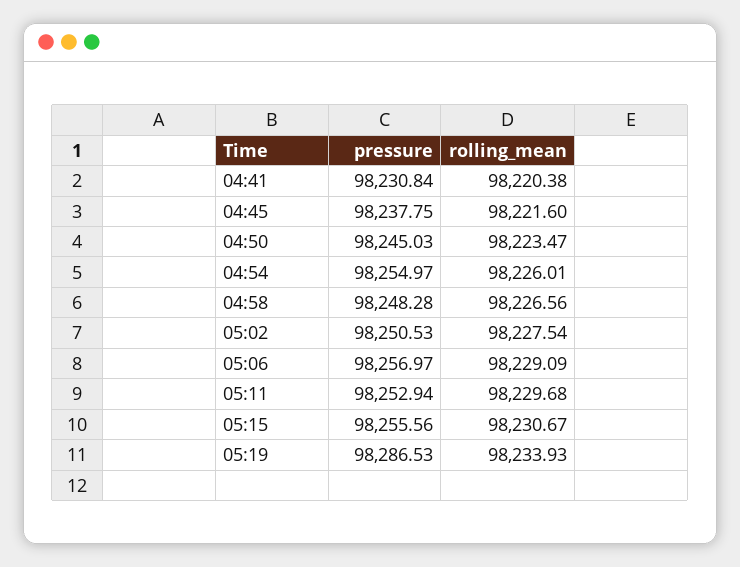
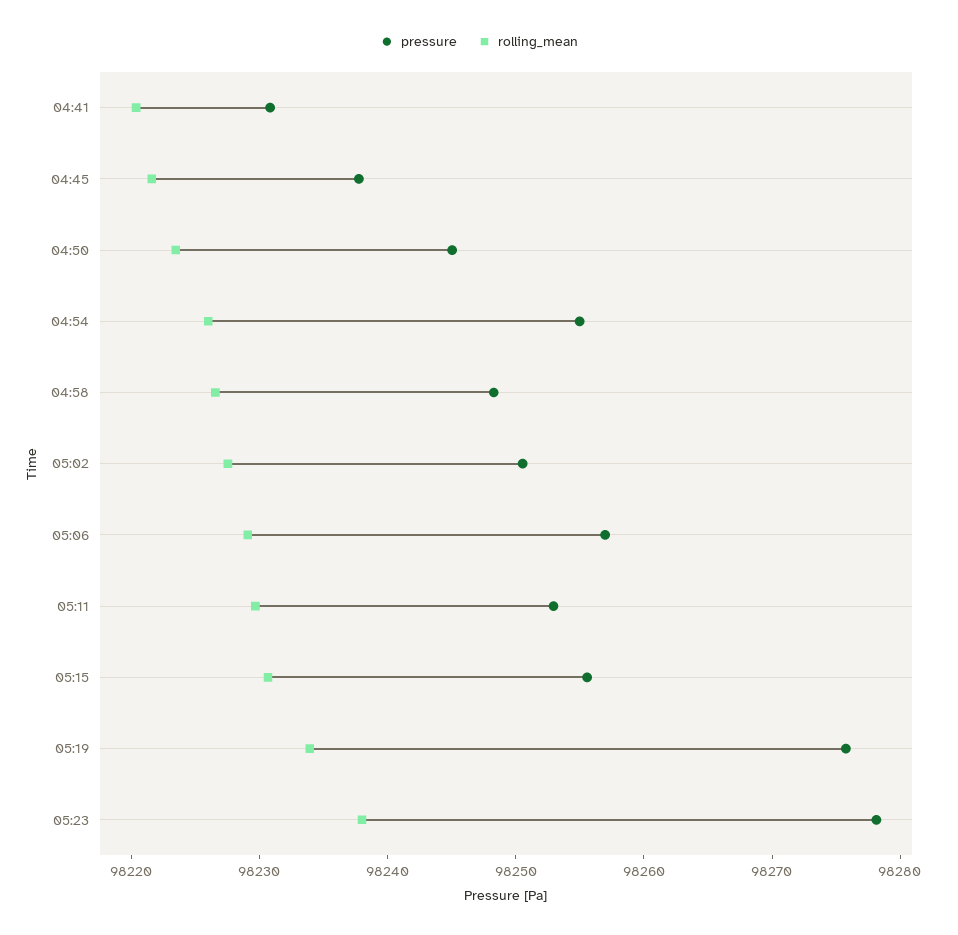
pressure, 05:19: 98286.53 -> 98276
pressure, 05:23: none -> 98278
rolling_mean, 05:23: none -> 98238

